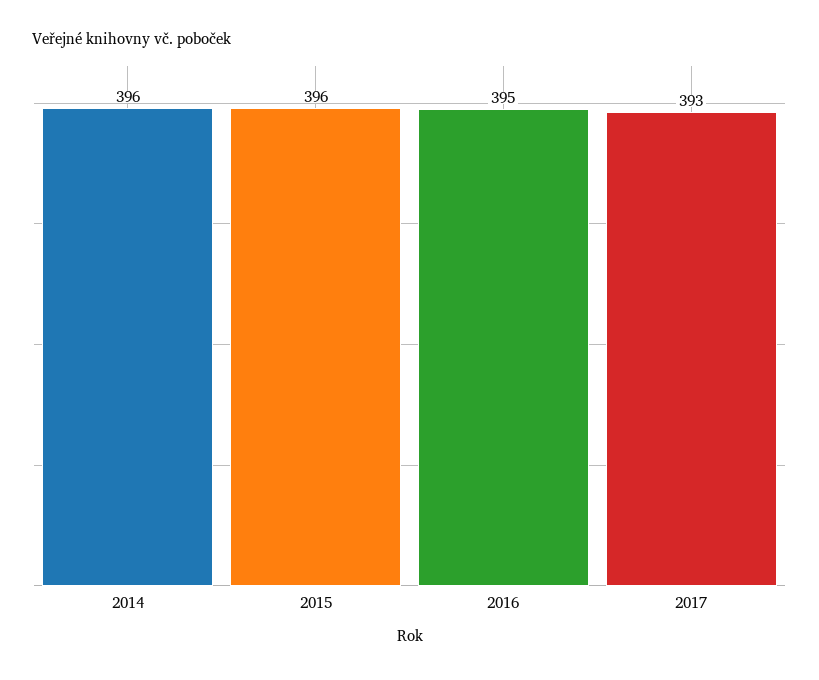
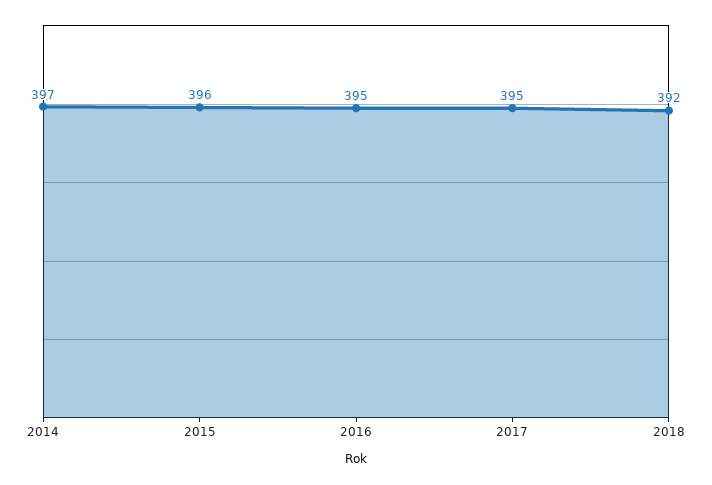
2014: 396 -> 397
2017: 393 -> 395
2018: none -> 392

